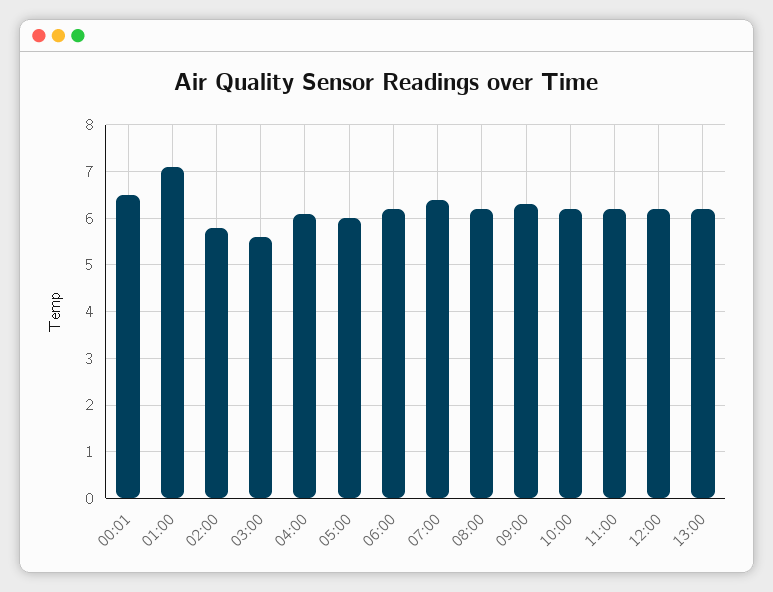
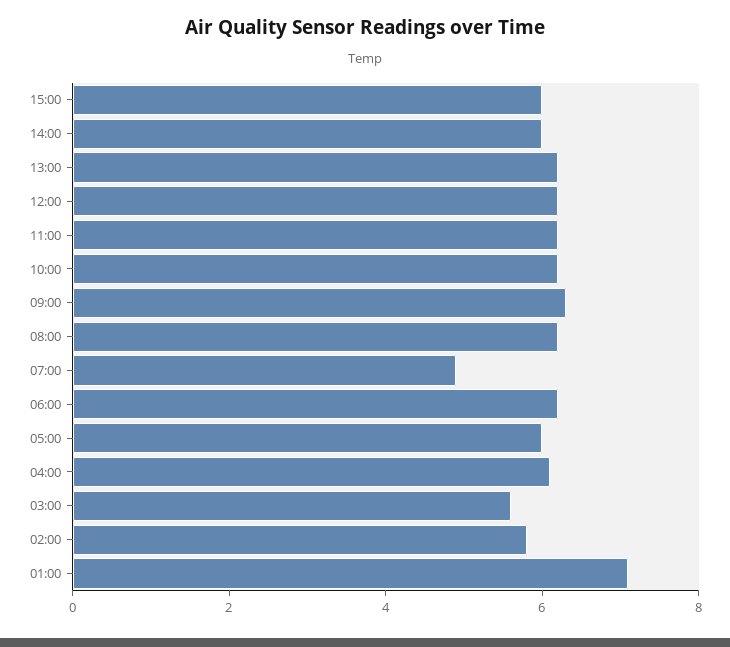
00:01: 6.5 -> none
07:00: 6.5 -> 5
15:00: none -> 6
14:00: none -> 6

